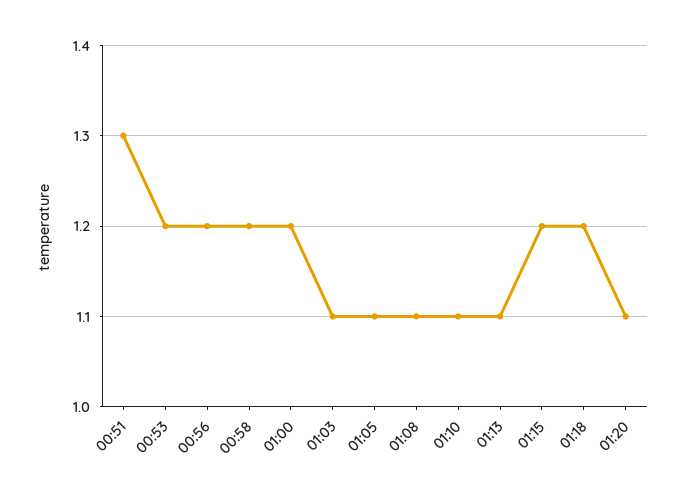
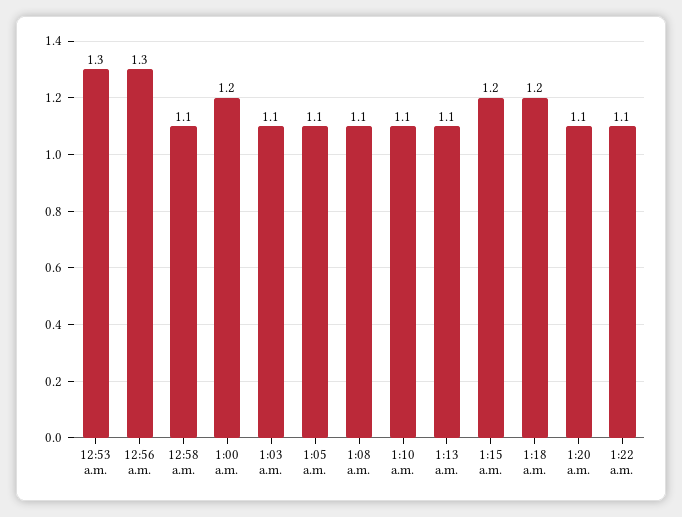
00:51: 1.3 -> none
00:53: 1.2 -> 1.3
00:56: 1.2 -> 1.3
00:58: 1.2 -> 1.1
1:22 a.m.: none -> 1.1

